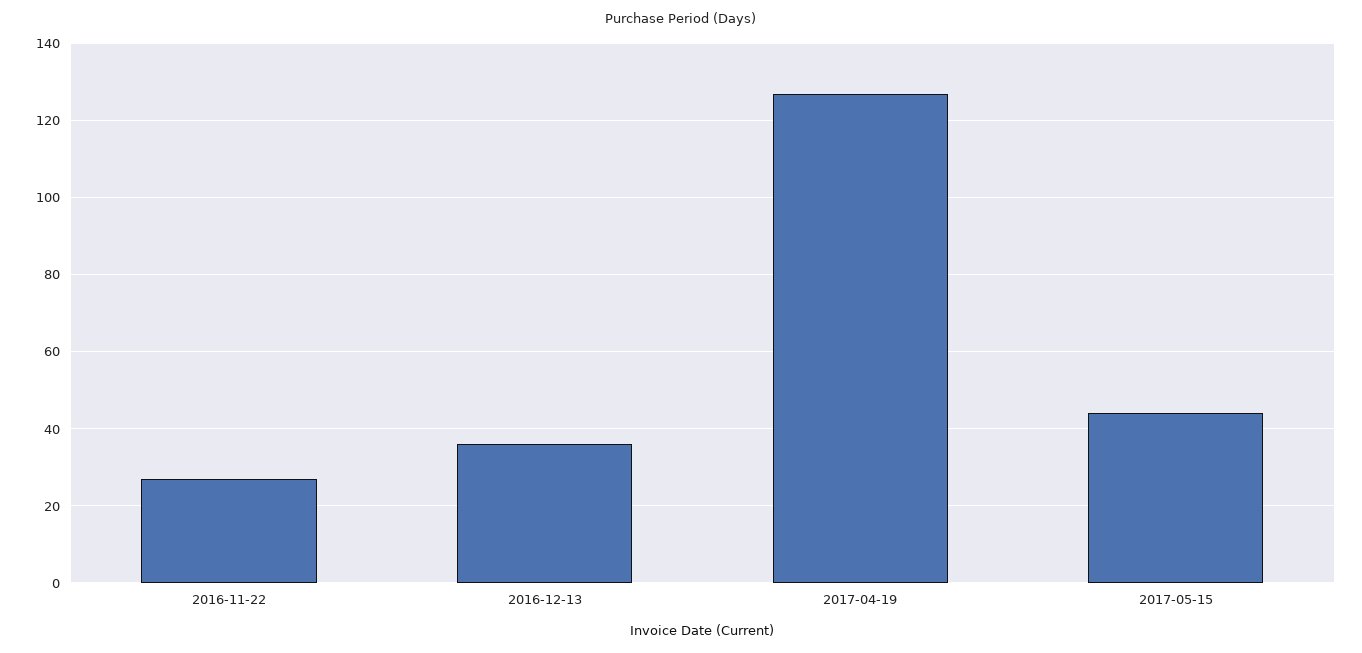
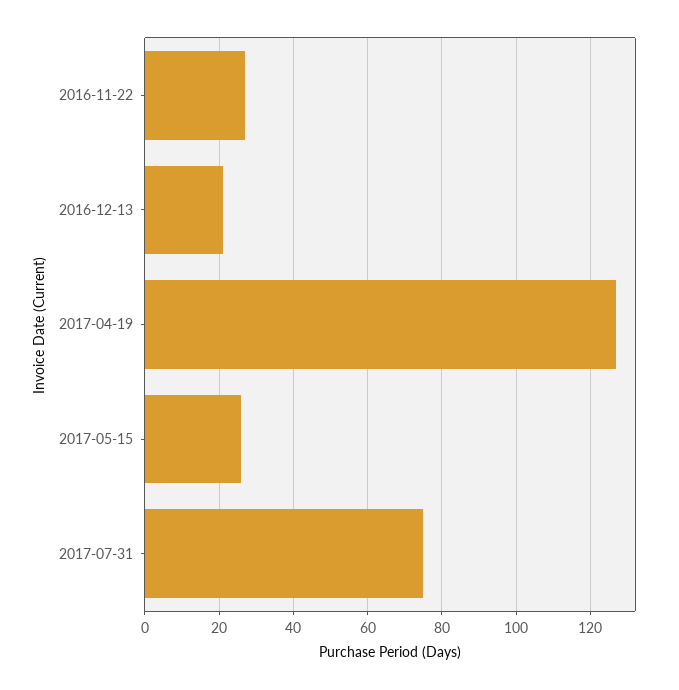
2016-12-13: 35 -> 20
2017-05-15: 45 -> 25
2017-07-31: none -> 75

